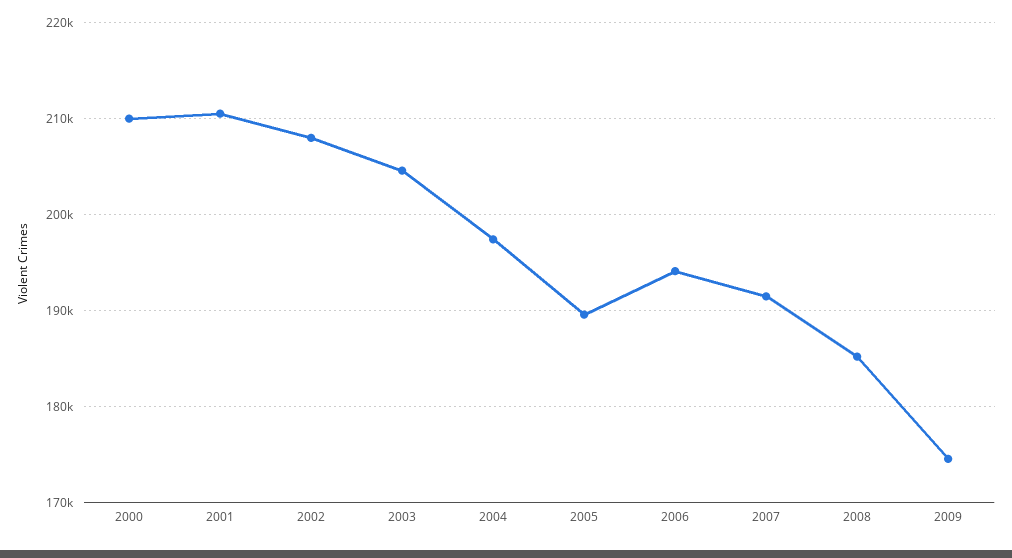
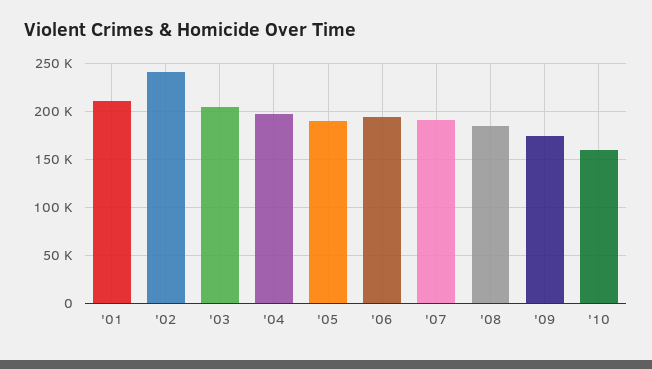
2000: 210000 -> none
2002: 208000 -> 240000
'10: none -> 160000

